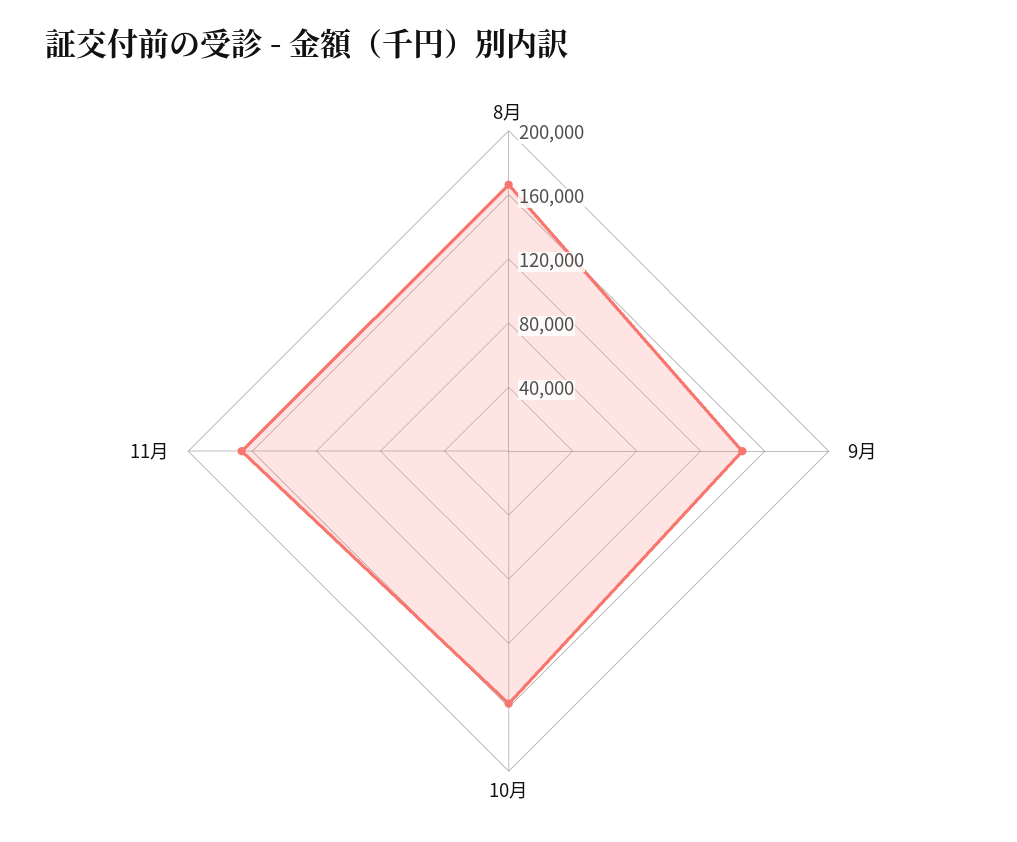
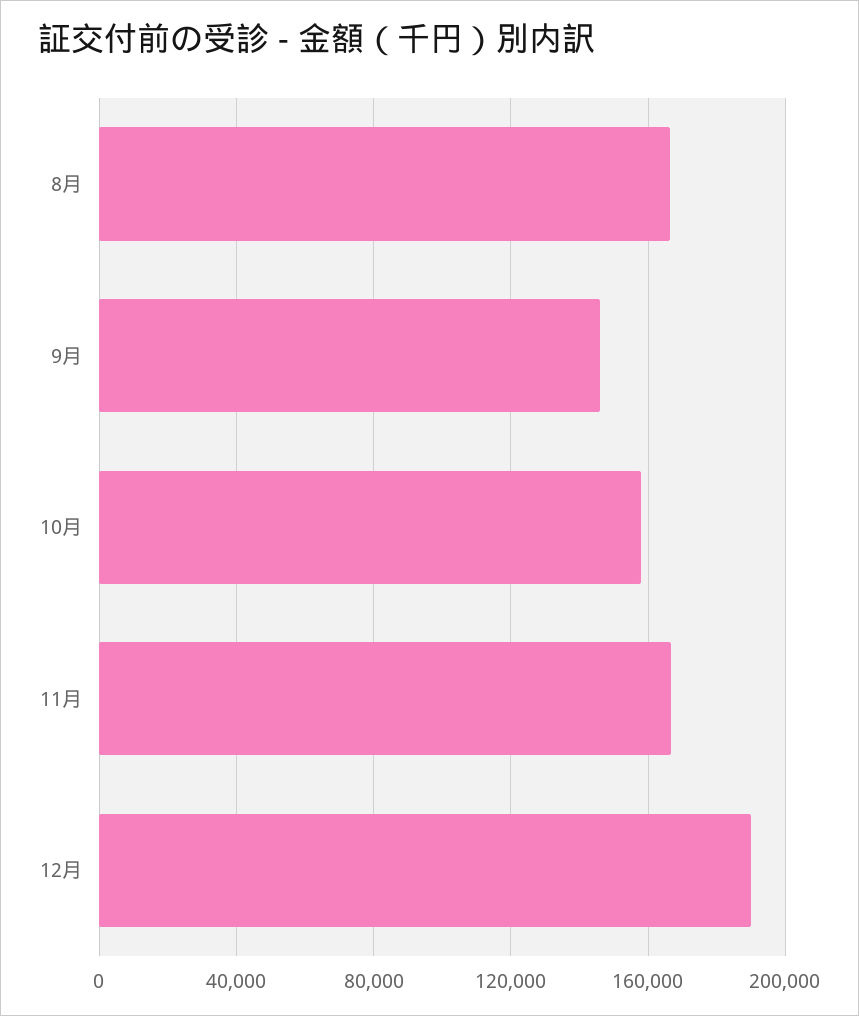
12月: none -> 190000

